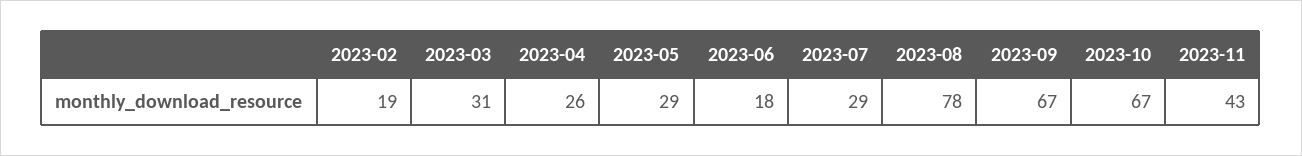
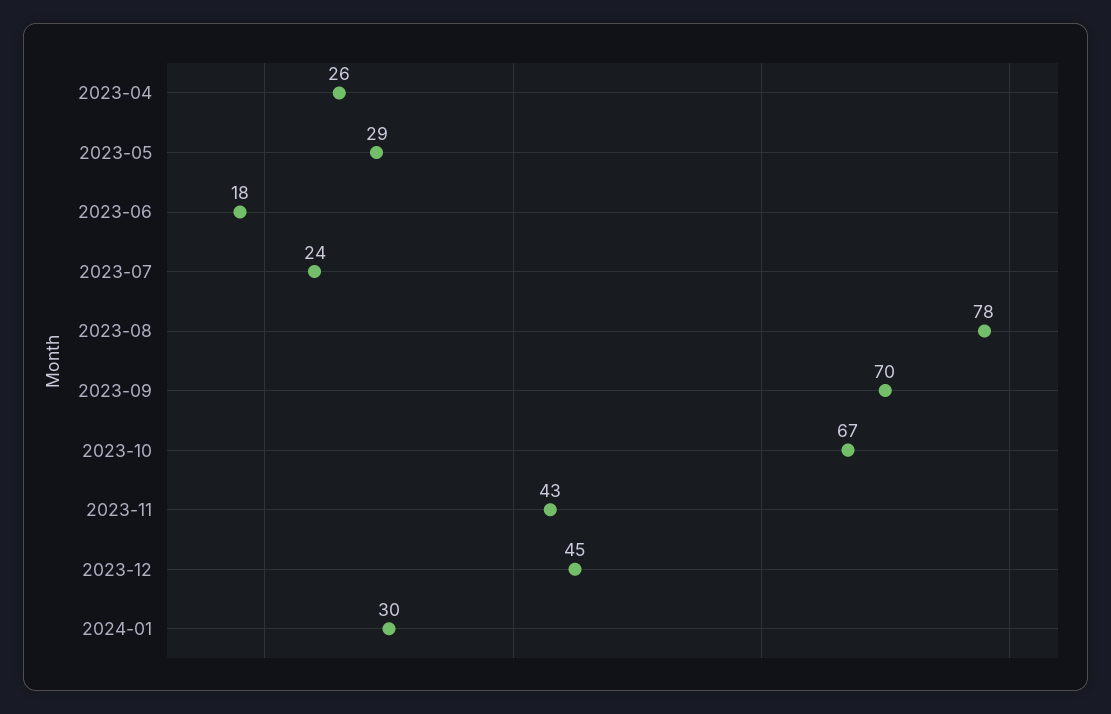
2023-02: 19 -> none
2023-03: 31 -> none
2023-07: 29 -> 24
2023-09: 67 -> 70
2023-12: none -> 45
2024-01: none -> 30

